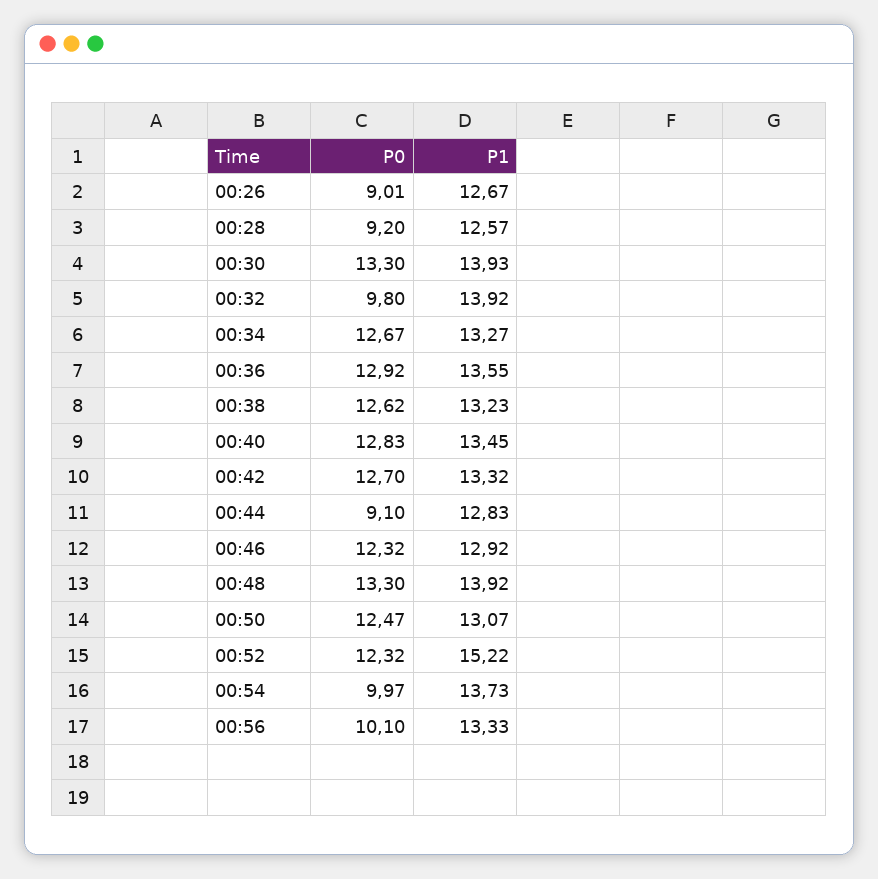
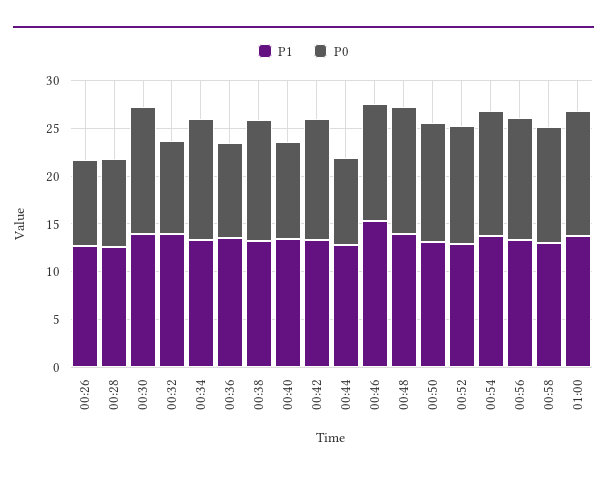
P0, 00:36: 12.92 -> 10
P0, 00:40: 12.83 -> 10
P1, 00:46: 12.92 -> 15
P1, 00:52: 15.22 -> 13
P0, 00:54: 9.97 -> 13
P0, 00:56: 10.1 -> 13
P1, 00:58: none -> 13
P0, 00:58: none -> 12
P1, 01:00: none -> 14
P0, 01:00: none -> 13

